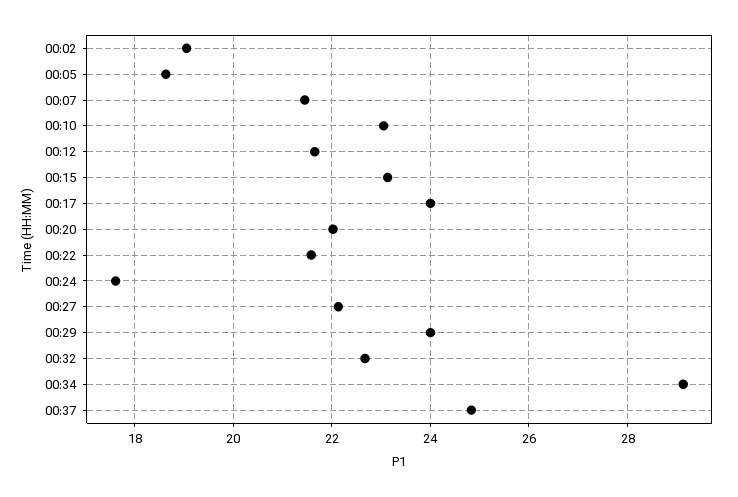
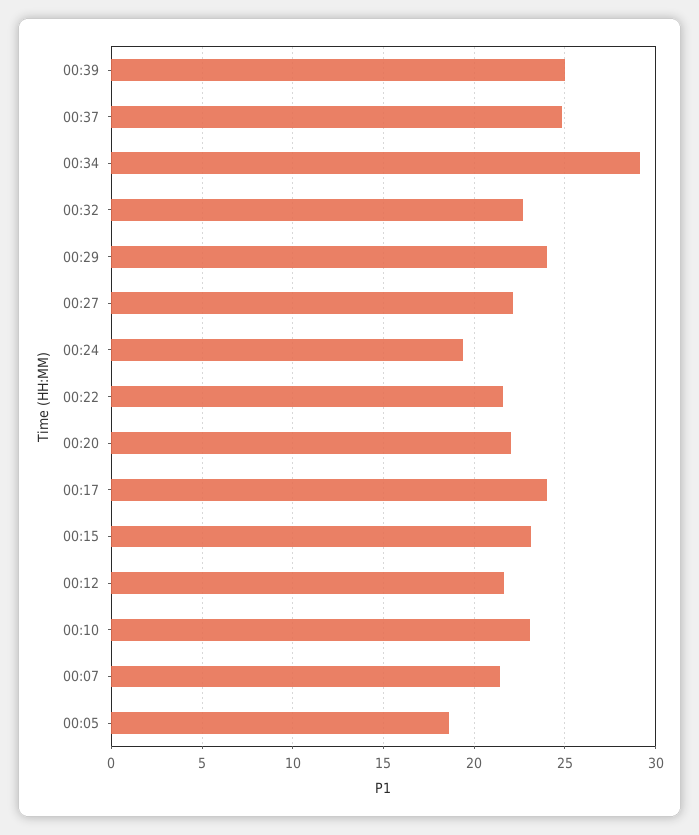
00:02: 19 -> none
00:24: 17.6 -> 19.5
00:39: none -> 25

